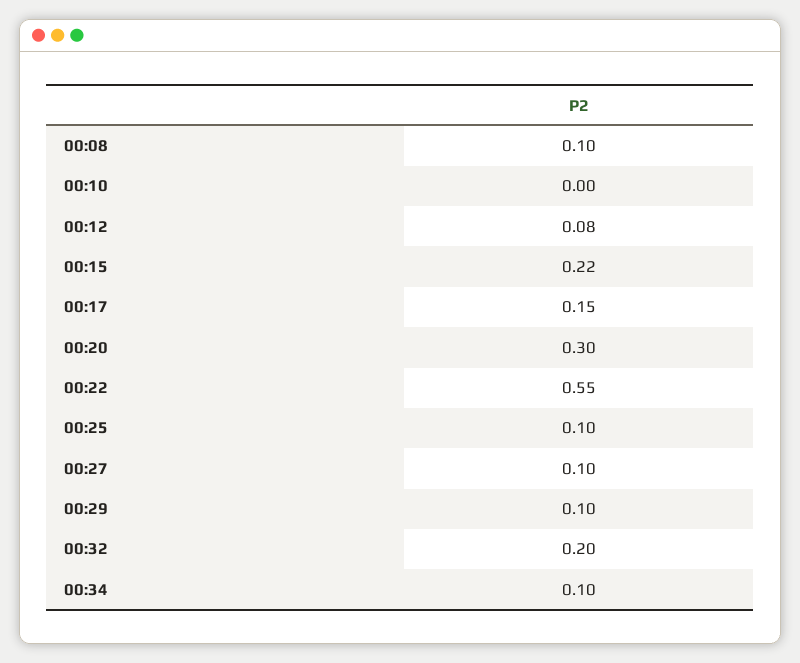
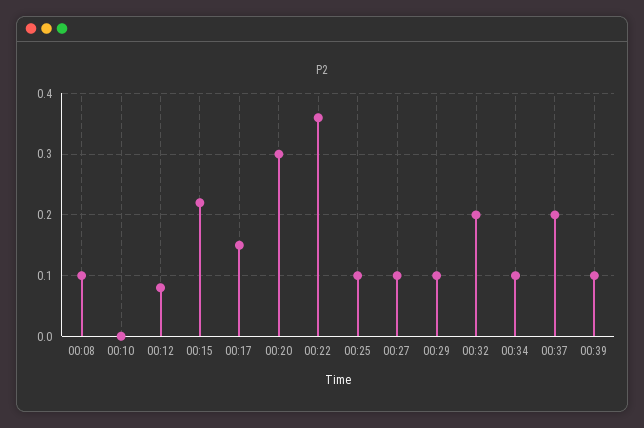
00:22: 0.55 -> 0.36
00:37: none -> 0.2
00:39: none -> 0.1

